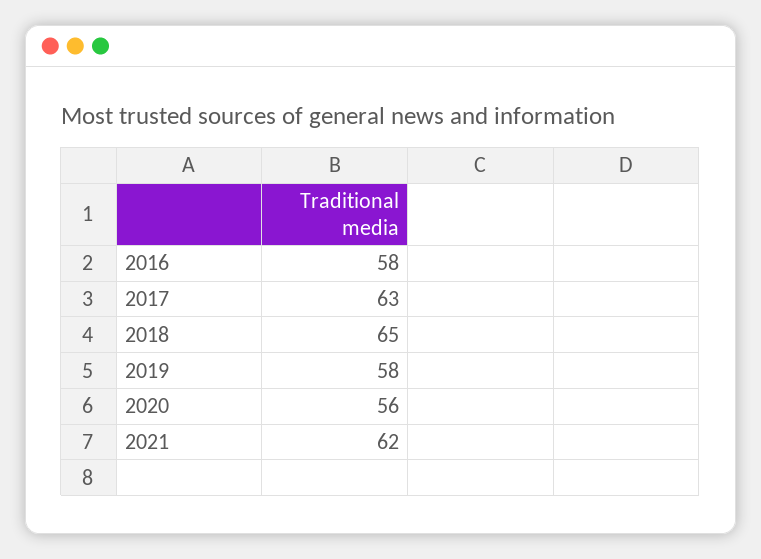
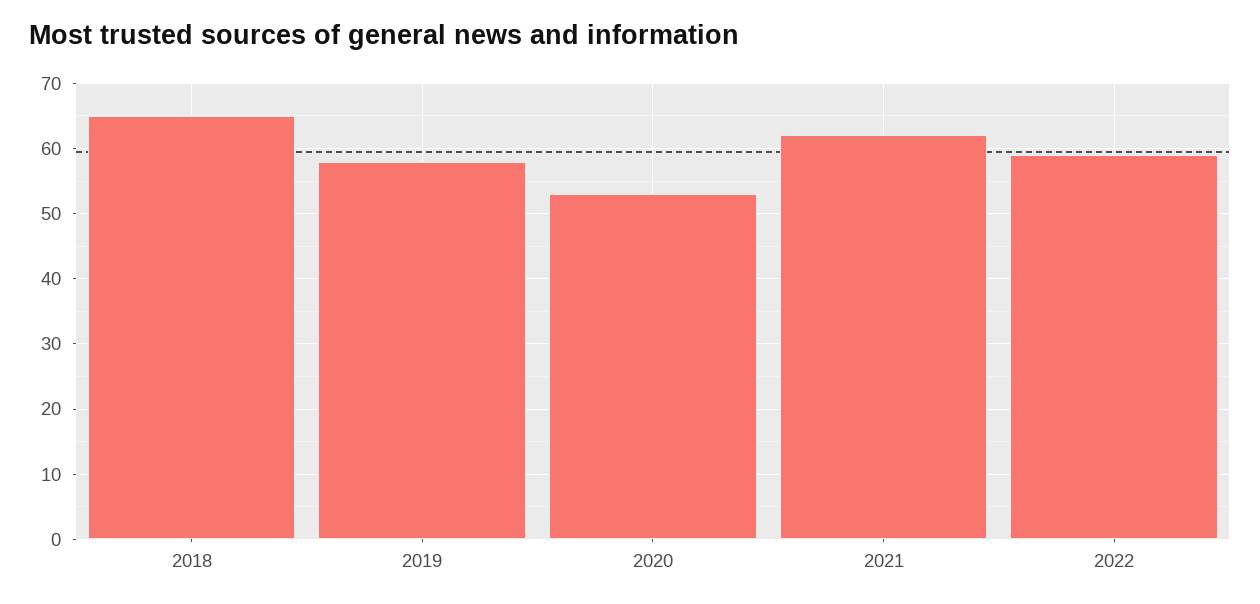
2016: 58 -> none
2017: 63 -> none
2020: 56 -> 53
2022: none -> 59

